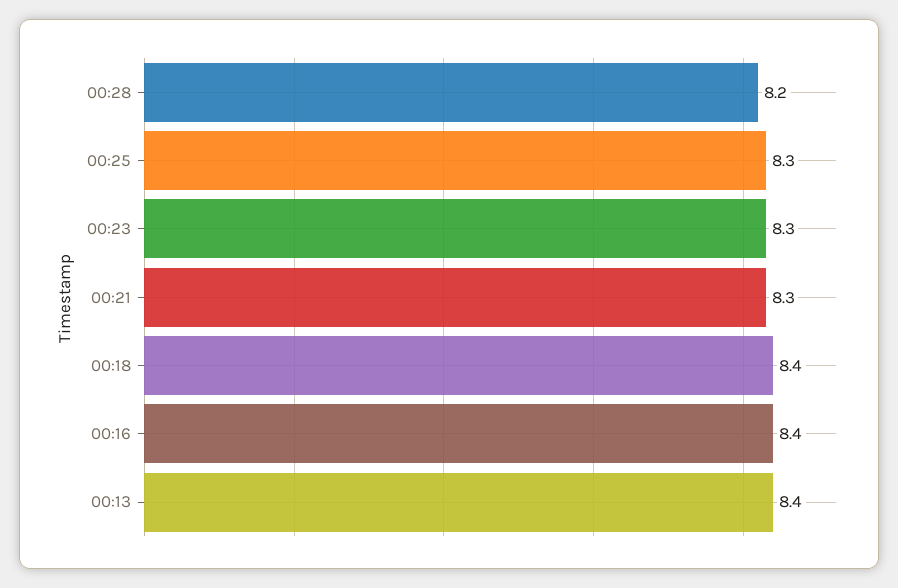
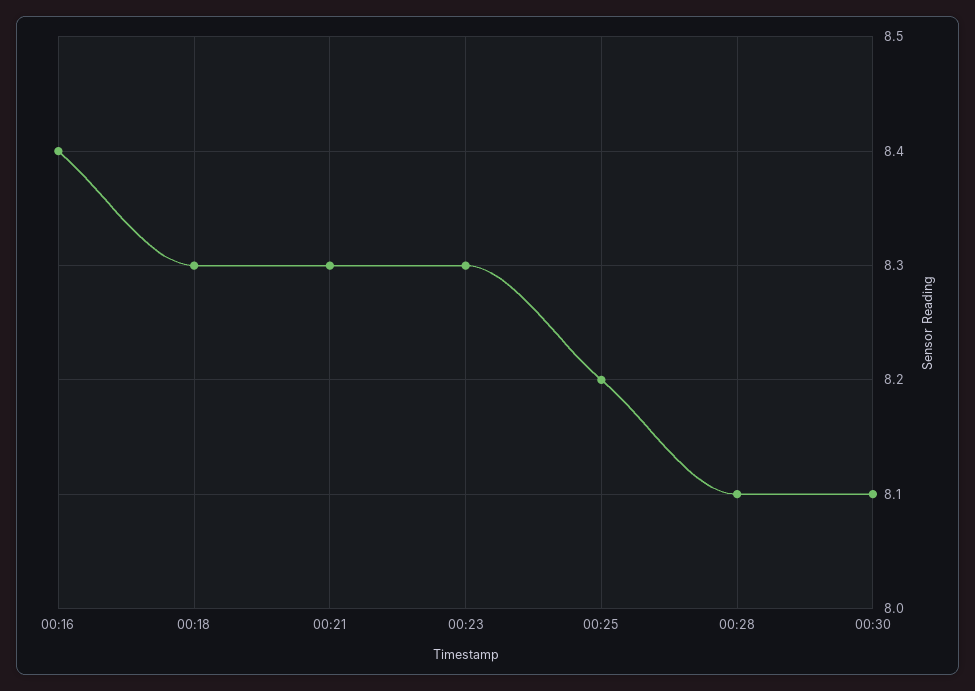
00:28: 8.2 -> 8.1
00:25: 8.3 -> 8.2
00:18: 8.4 -> 8.3
00:13: 8.4 -> none
00:30: none -> 8.1

